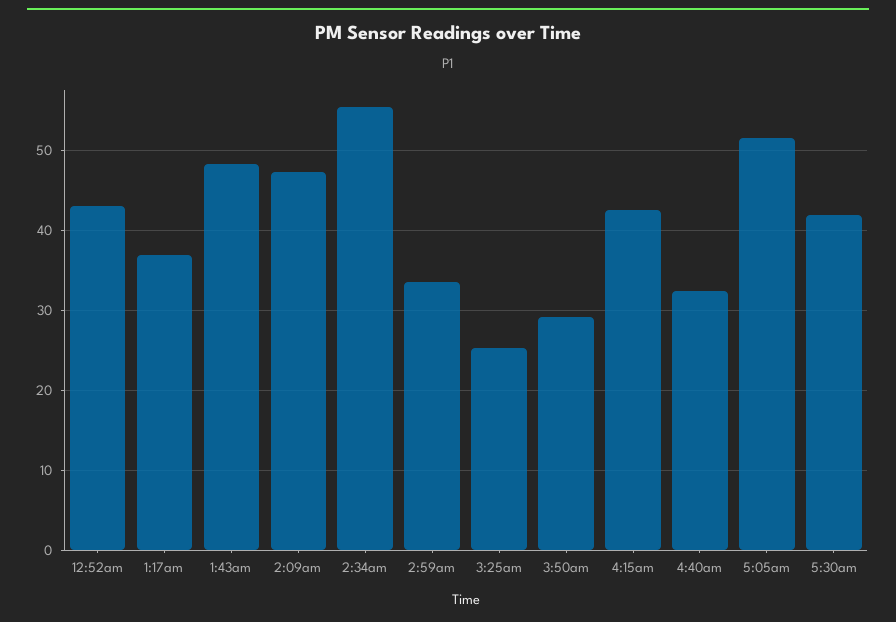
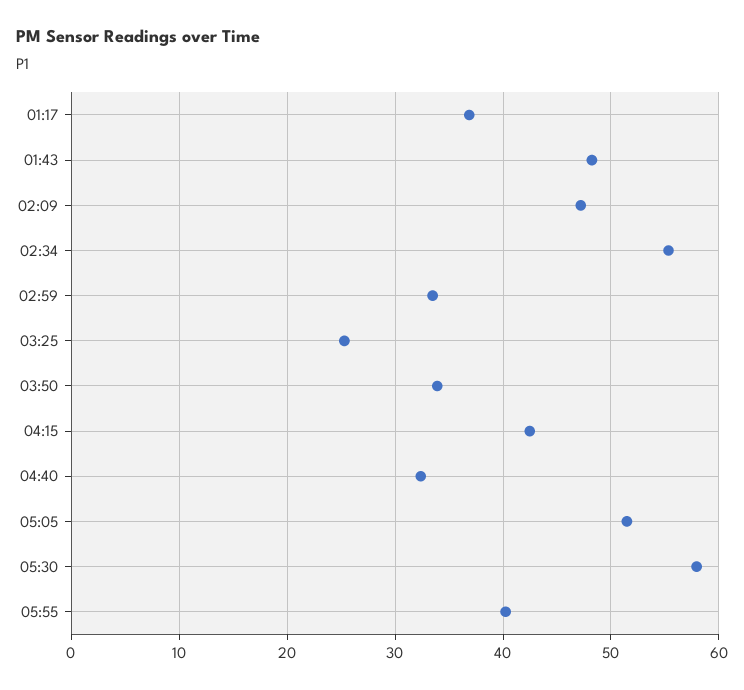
12:52am: 43 -> none
3:50am: 29 -> 34
5:30am: 42 -> 58
05:55: none -> 40

